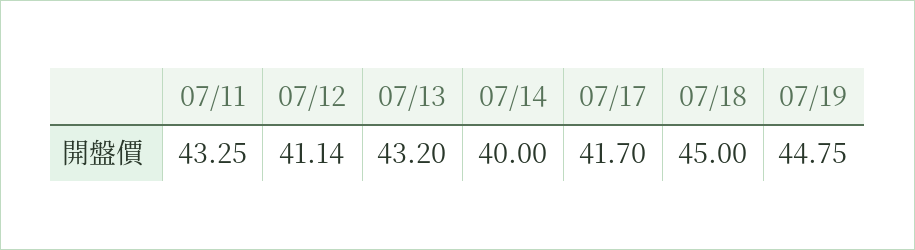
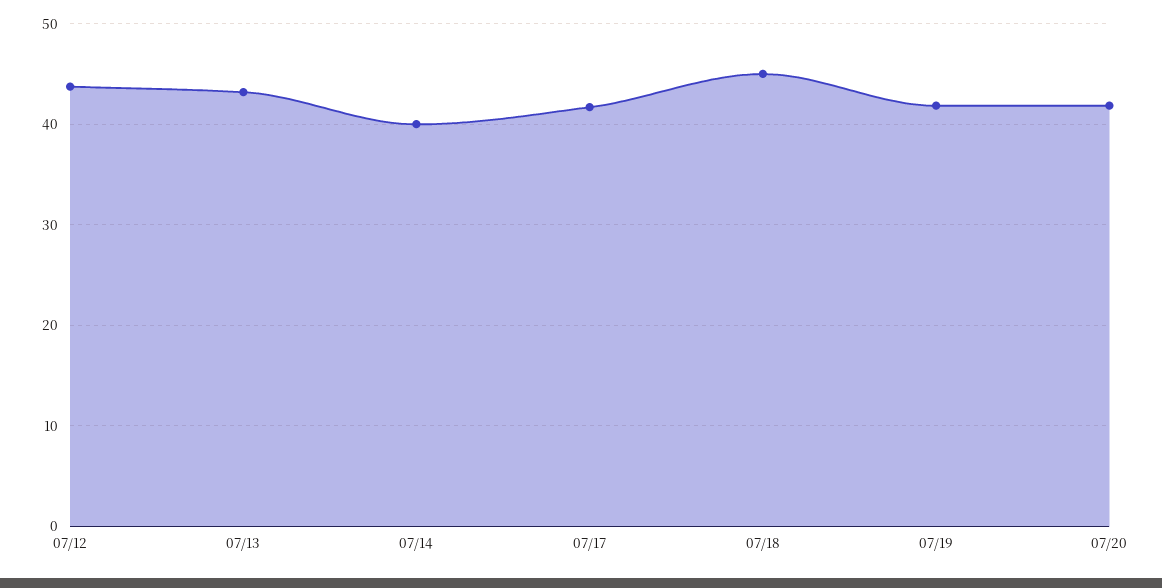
07/11: 43.25 -> none
07/12: 41.14 -> 44
07/19: 44.75 -> 42
07/20: none -> 42

